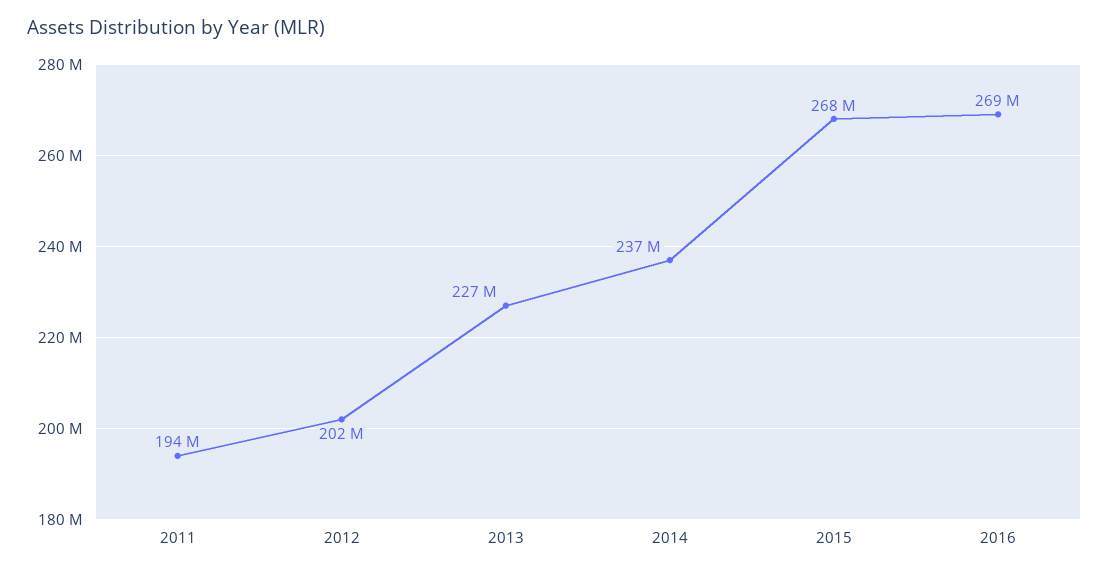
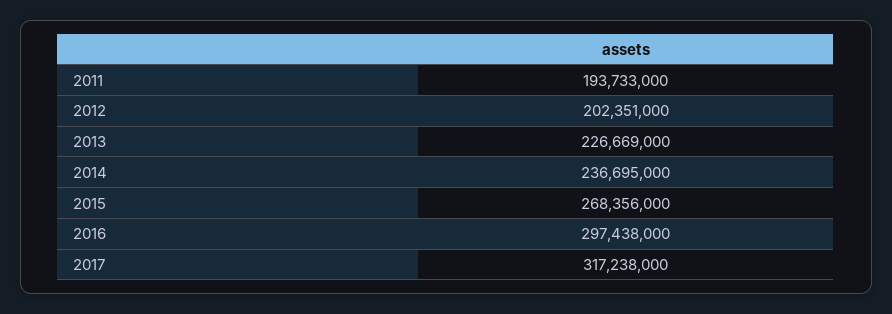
2016: 269000000 -> 297438000
2017: none -> 317238000

